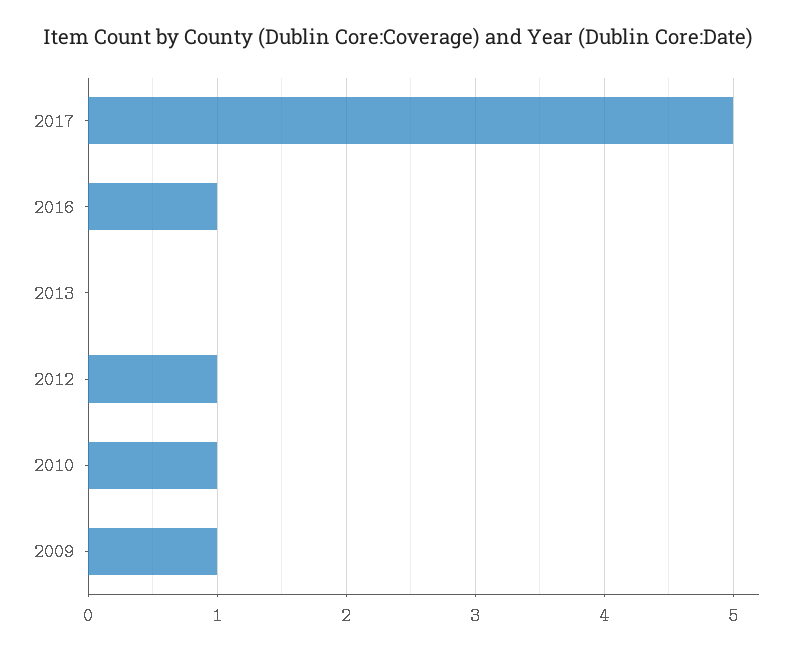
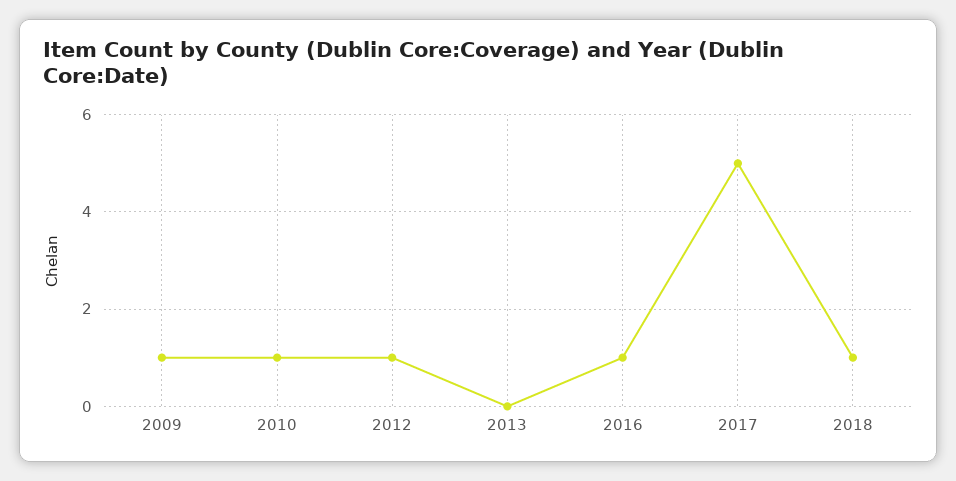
2018: none -> 1

